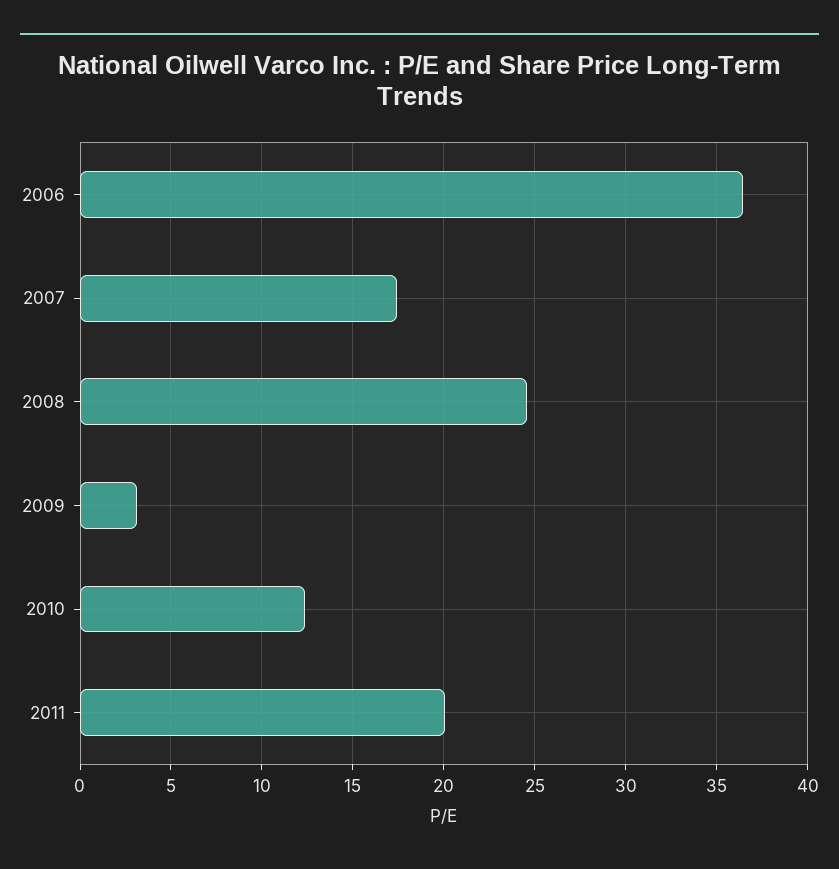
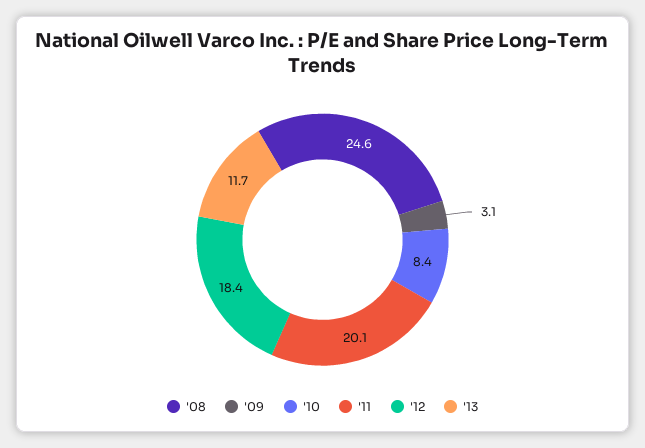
2006: 36.5 -> none
2007: 17.5 -> none
2010: 12.5 -> 8.4
'12: none -> 18.4
'13: none -> 11.7

